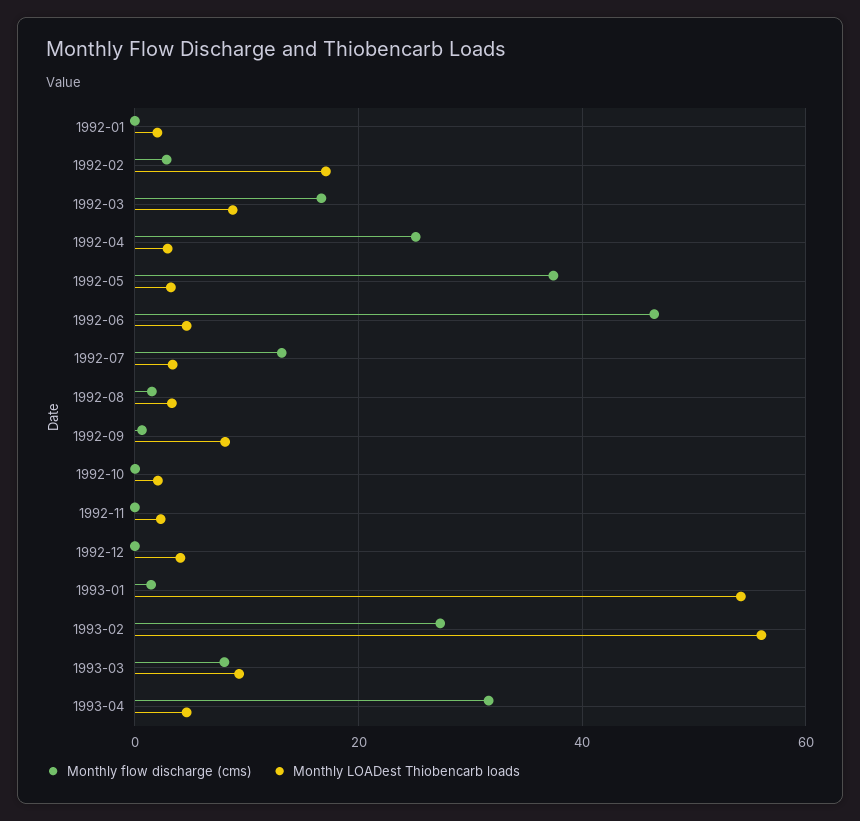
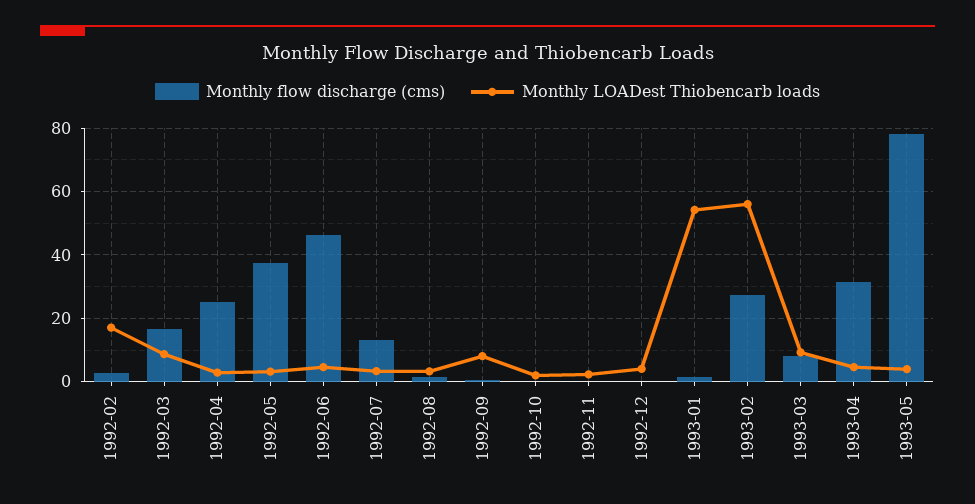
Monthly flow discharge (cms), 1992-01: 0 -> none
Monthly LOADest Thiobencarb loads, 1992-01: 2 -> none
Monthly flow discharge (cms), 1993-05: none -> 78
Monthly LOADest Thiobencarb loads, 1993-05: none -> 4

